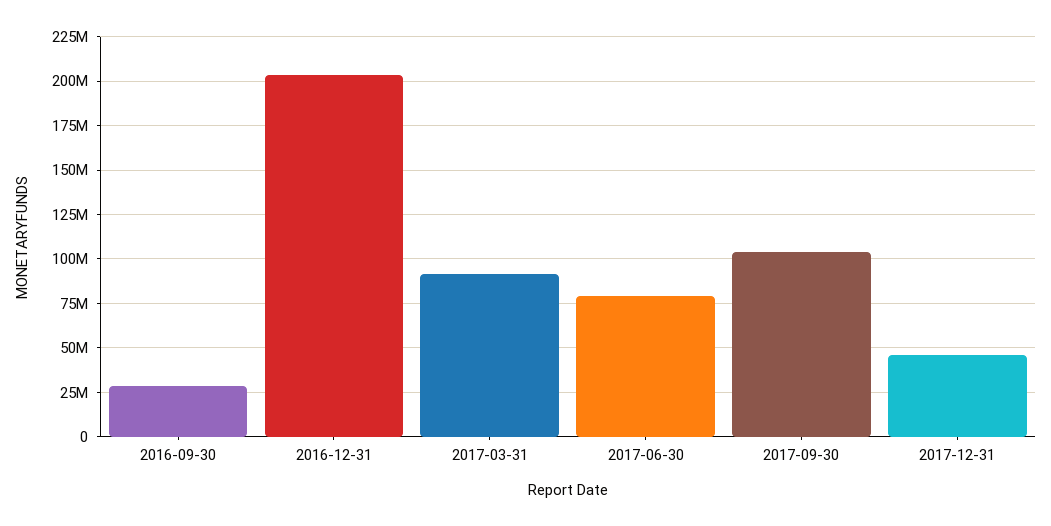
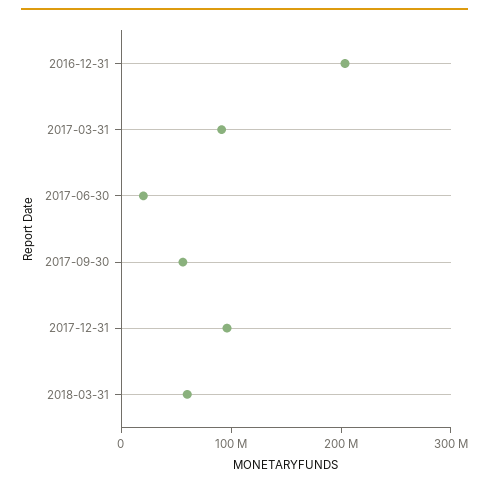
2016-09-30: 30000000 -> none
2017-06-30: 80000000 -> 20000000
2017-09-30: 105000000 -> 60000000
2017-12-31: 45000000 -> 100000000
2018-03-31: none -> 60000000

